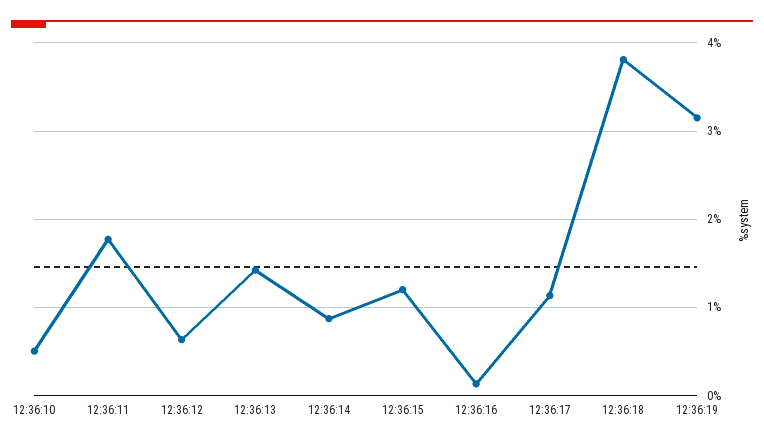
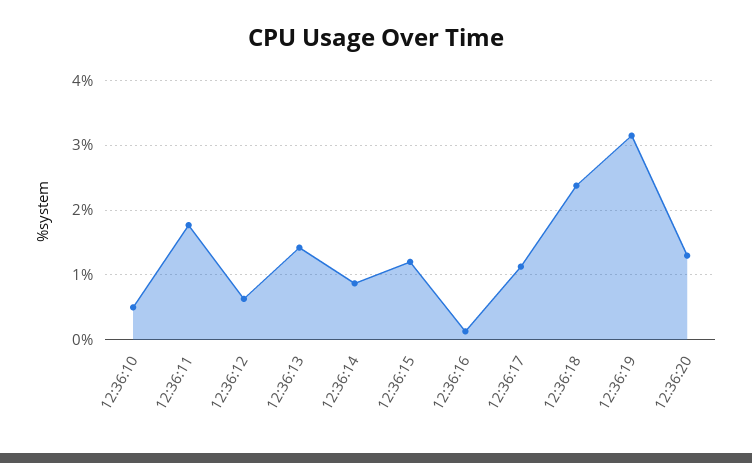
12:36:18: 3.8 -> 2.4
12:36:20: none -> 1.3

